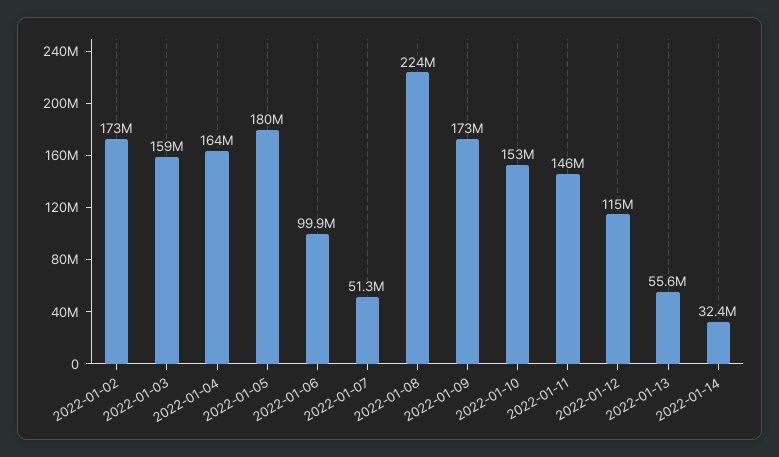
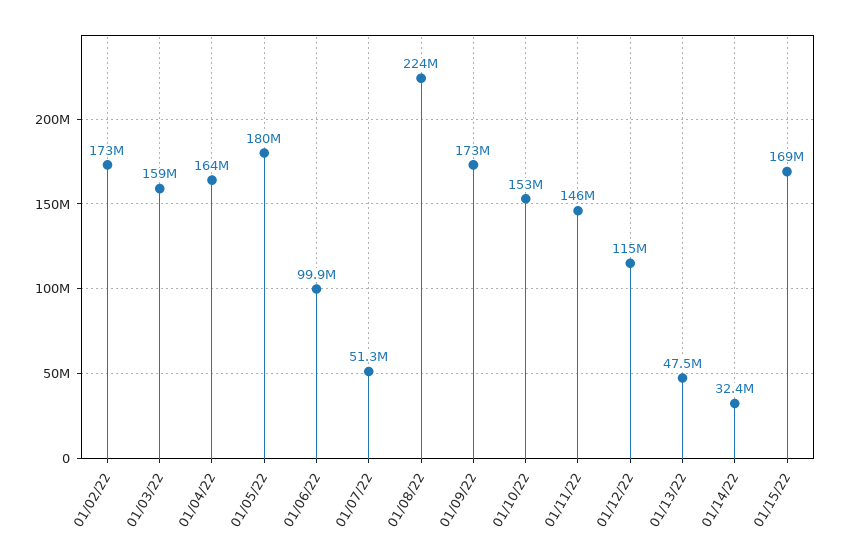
2022-01-13: 55600000 -> 47500000
01/15/22: none -> 169000000

